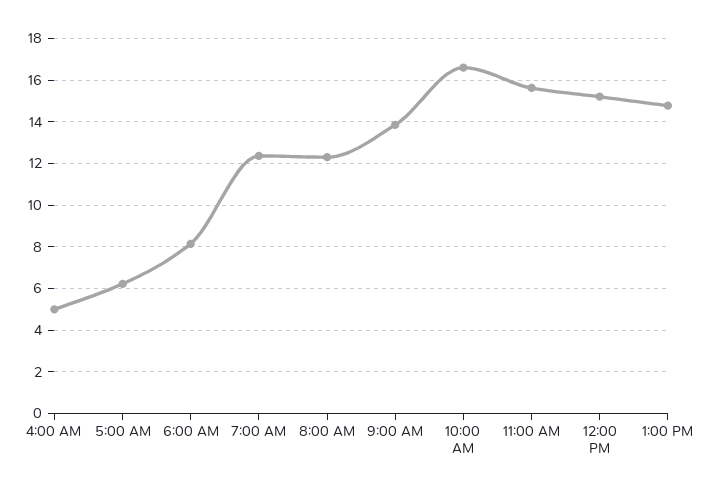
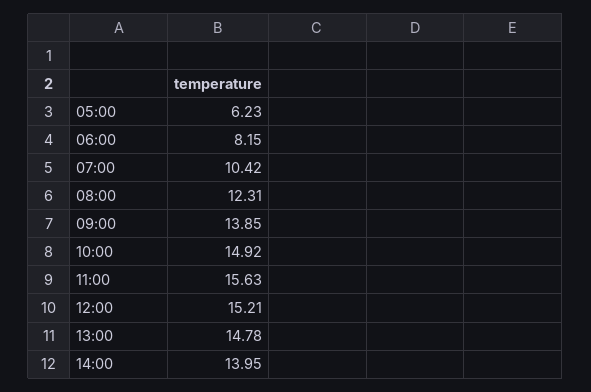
4:00 AM: 5 -> none
7:00 AM: 12.5 -> 10.42
10:00 AM: 16.5 -> 14.92
14:00: none -> 13.95

